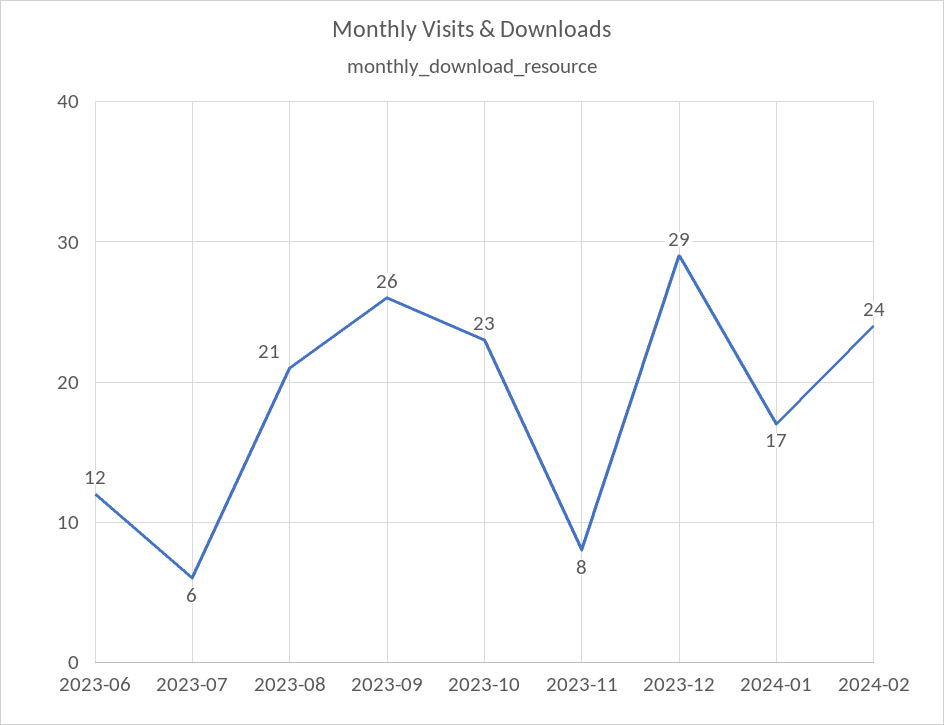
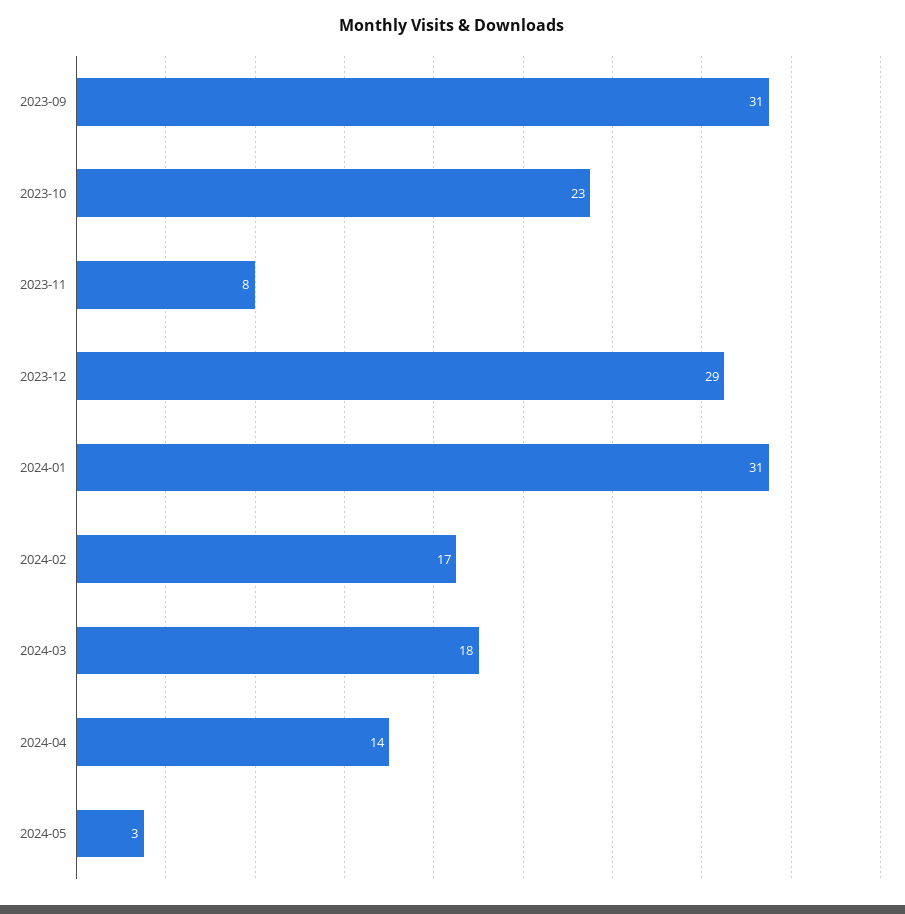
2023-06: 12 -> none
2023-07: 6 -> none
2023-08: 21 -> none
2023-09: 26 -> 31
2024-01: 17 -> 31
2024-02: 24 -> 17
2024-03: none -> 18
2024-04: none -> 14
2024-05: none -> 3

